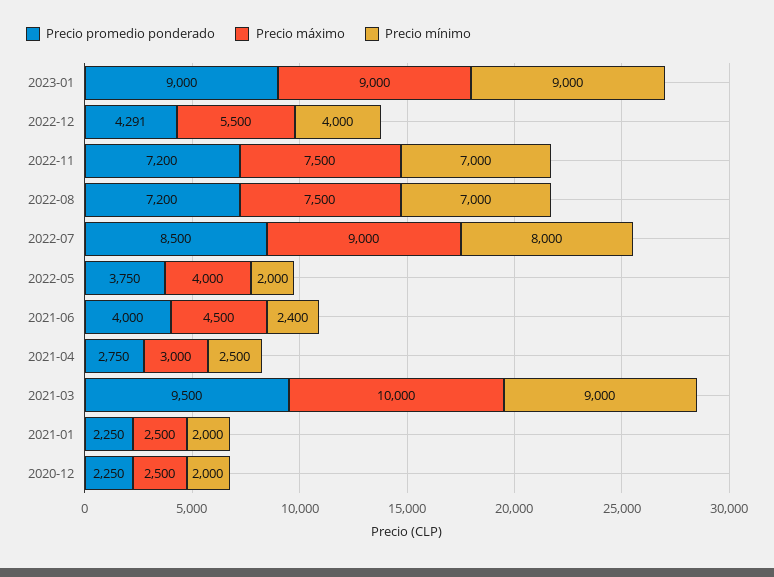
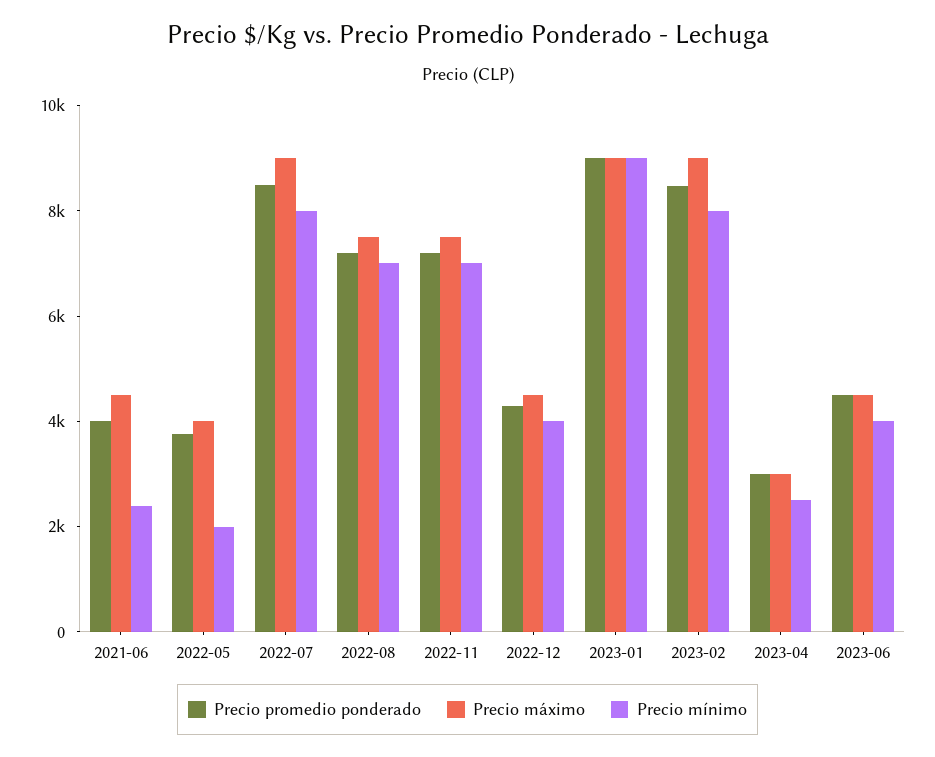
Precio máximo, 2022-12: 5500 -> 4500
Precio promedio ponderado, 2021-04: 2750 -> none
Precio máximo, 2021-04: 3000 -> none
Precio mínimo, 2021-04: 2500 -> none
Precio promedio ponderado, 2021-03: 9500 -> none
Precio máximo, 2021-03: 10000 -> none
Precio mínimo, 2021-03: 9000 -> none
Precio promedio ponderado, 2021-01: 2250 -> none
Precio máximo, 2021-01: 2500 -> none
Precio mínimo, 2021-01: 2000 -> none
Precio promedio ponderado, 2020-12: 2250 -> none
Precio máximo, 2020-12: 2500 -> none
Precio mínimo, 2020-12: 2000 -> none
Precio promedio ponderado, 2023-02: none -> 8500
Precio máximo, 2023-02: none -> 9000
Precio mínimo, 2023-02: none -> 8000
Precio promedio ponderado, 2023-04: none -> 3000
Precio máximo, 2023-04: none -> 3000
Precio mínimo, 2023-04: none -> 2500
Precio promedio ponderado, 2023-06: none -> 4500
Precio máximo, 2023-06: none -> 4500
Precio mínimo, 2023-06: none -> 4000

